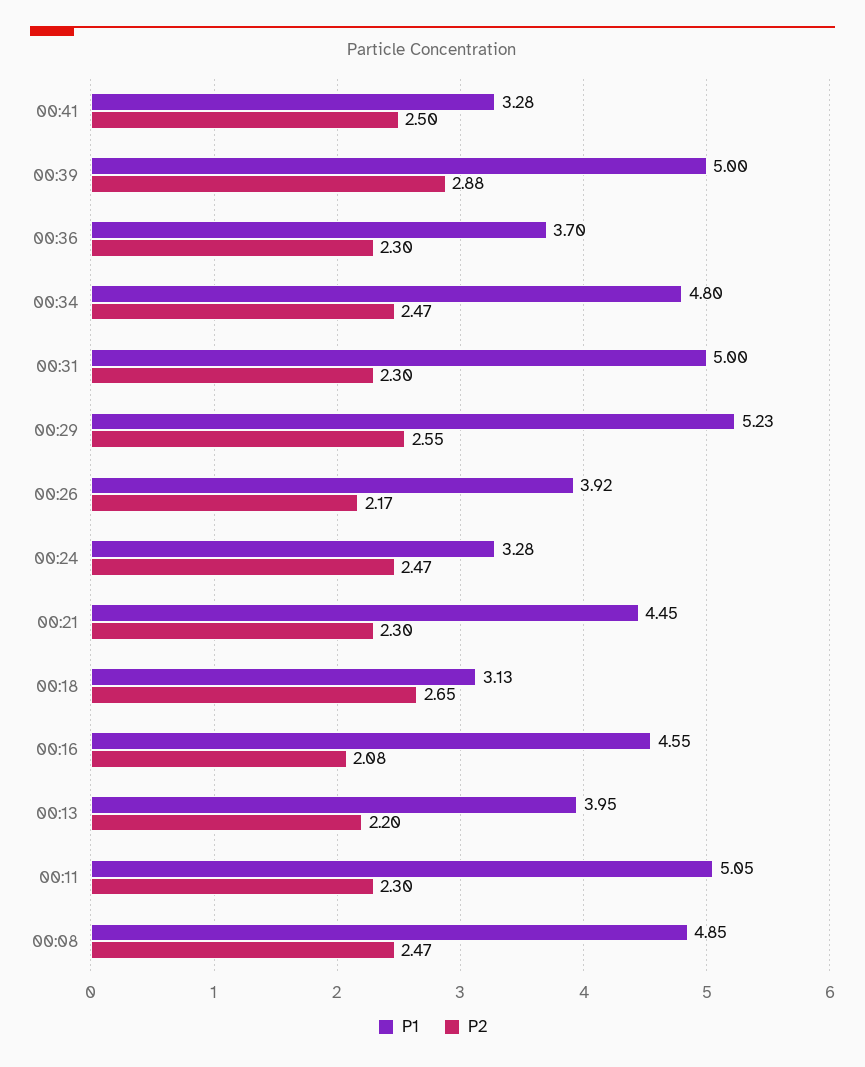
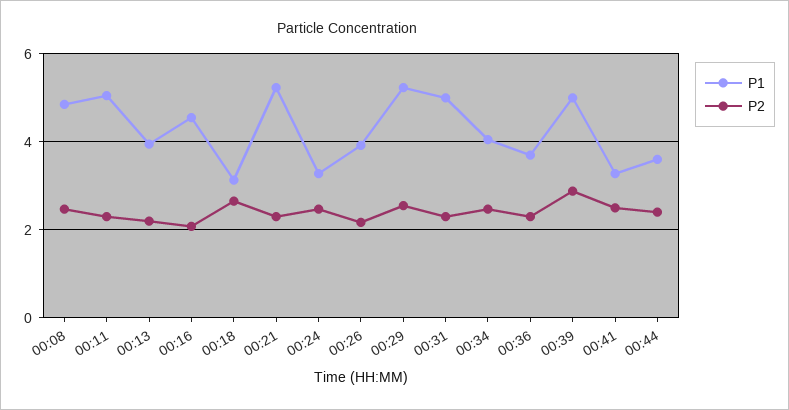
P1, 00:34: 4.8 -> 4
P1, 00:21: 4.45 -> 5.2
P1, 00:44: none -> 3.6
P2, 00:44: none -> 2.4

